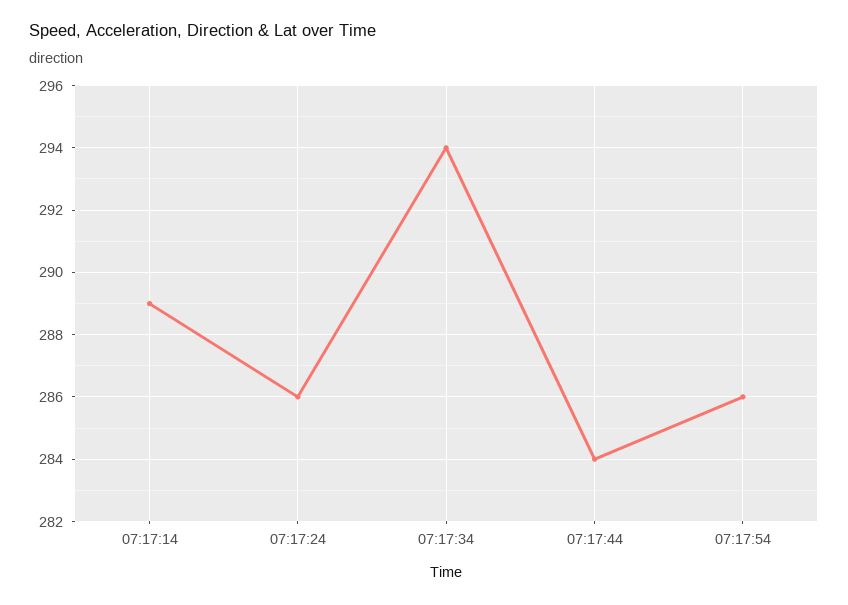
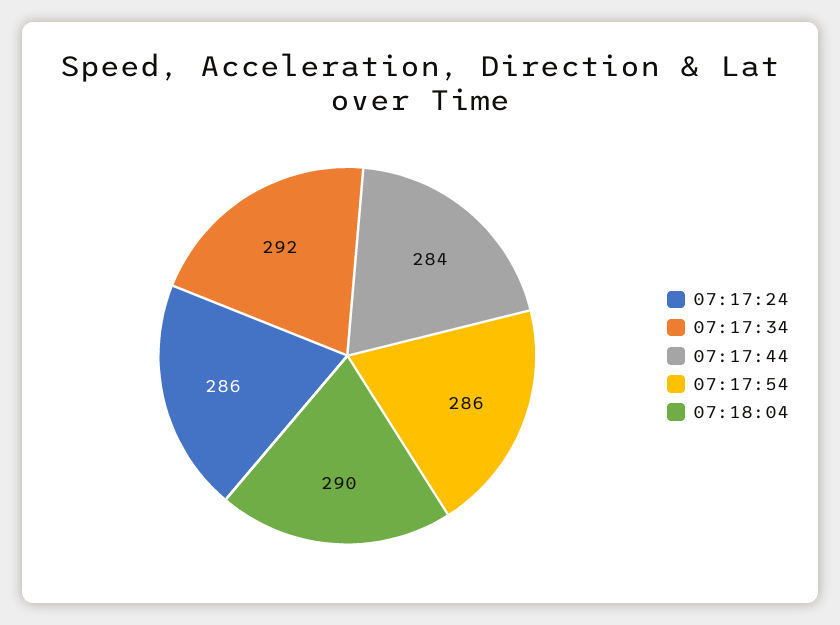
07:17:14: 289 -> none
07:17:34: 294 -> 292
07:18:04: none -> 290

